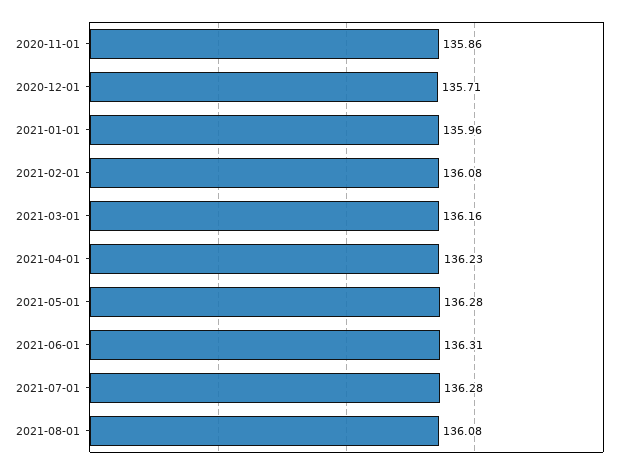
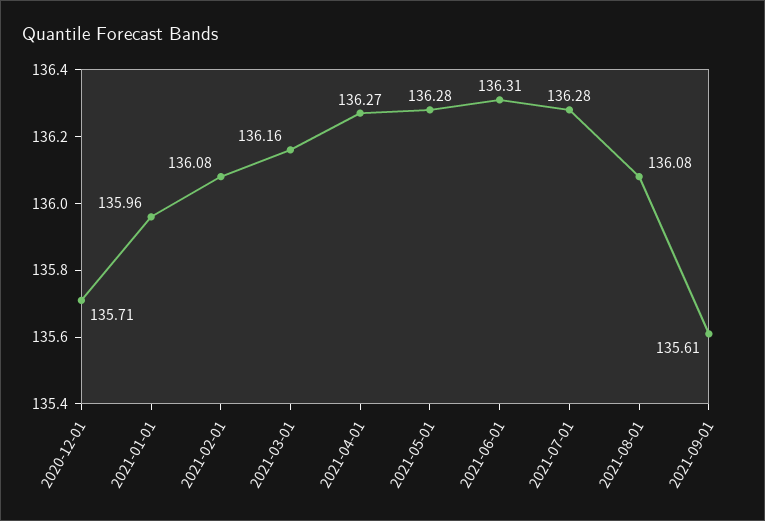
2020-11-01: 135.86 -> none
2021-04-01: 136.23 -> 136.27
2021-09-01: none -> 135.61

